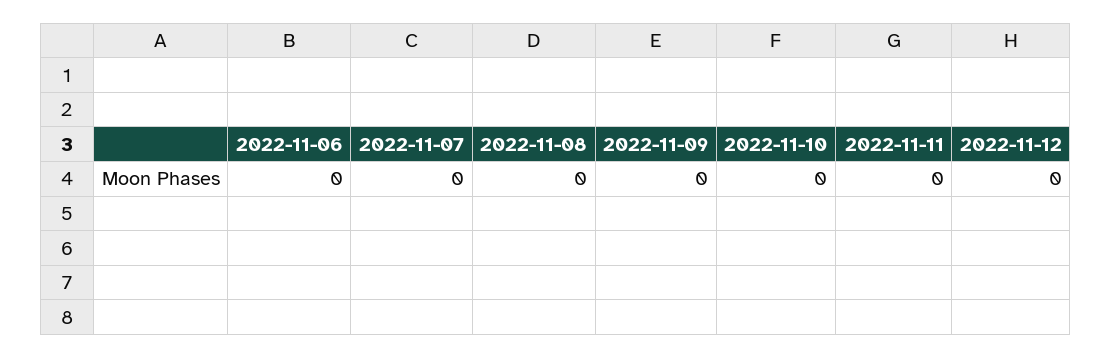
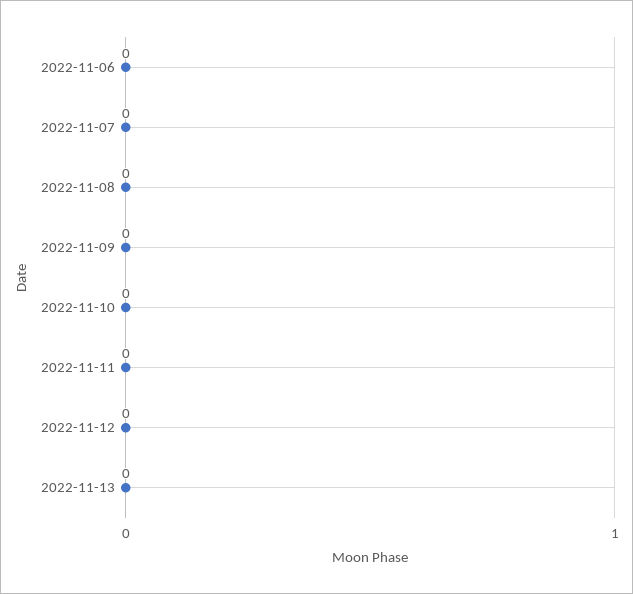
2022-11-13: none -> 0

